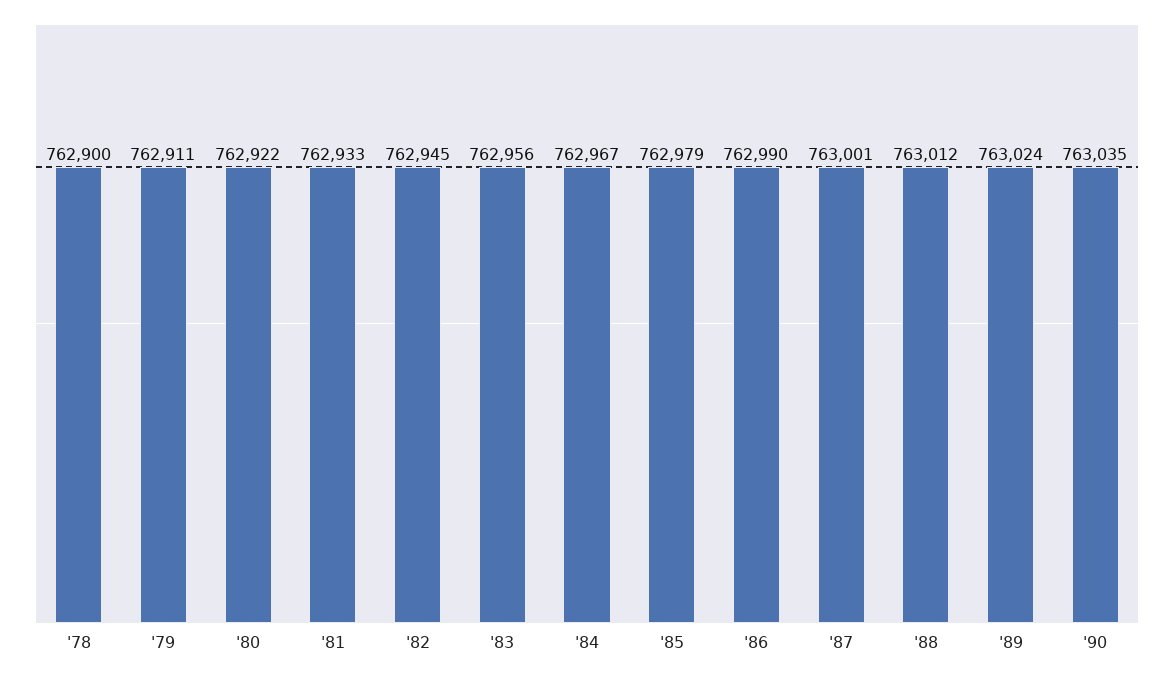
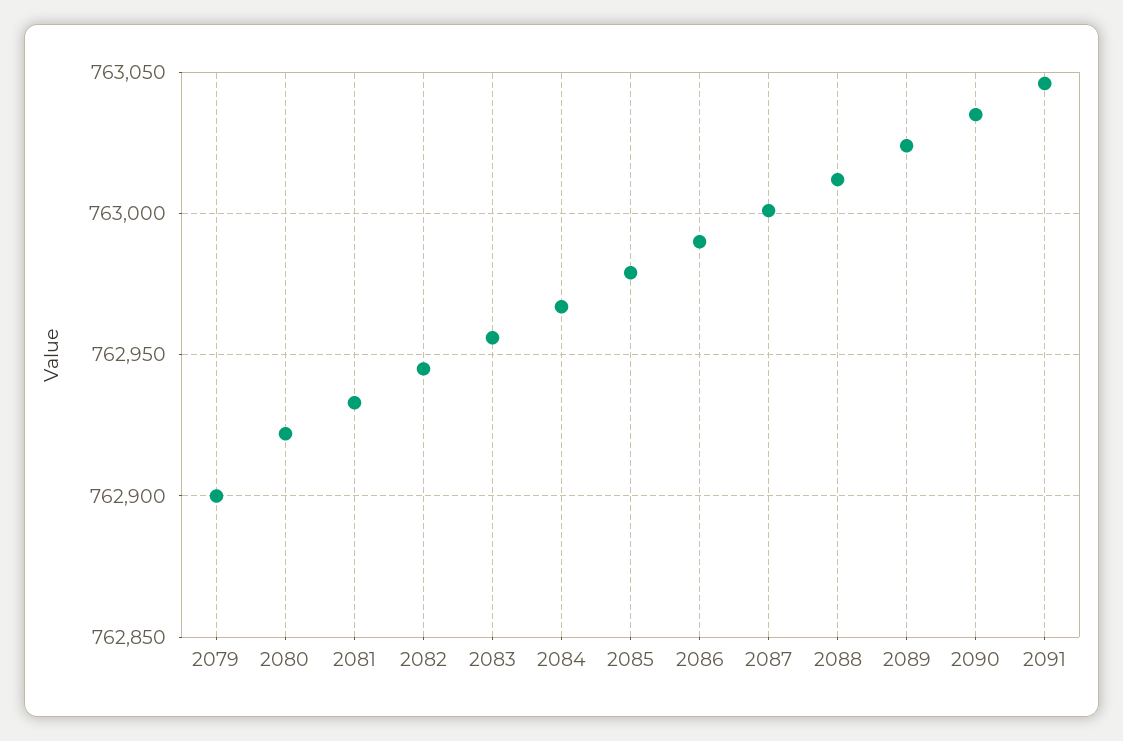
'78: 762900 -> none
'79: 762911 -> 762900
2091: none -> 763045

